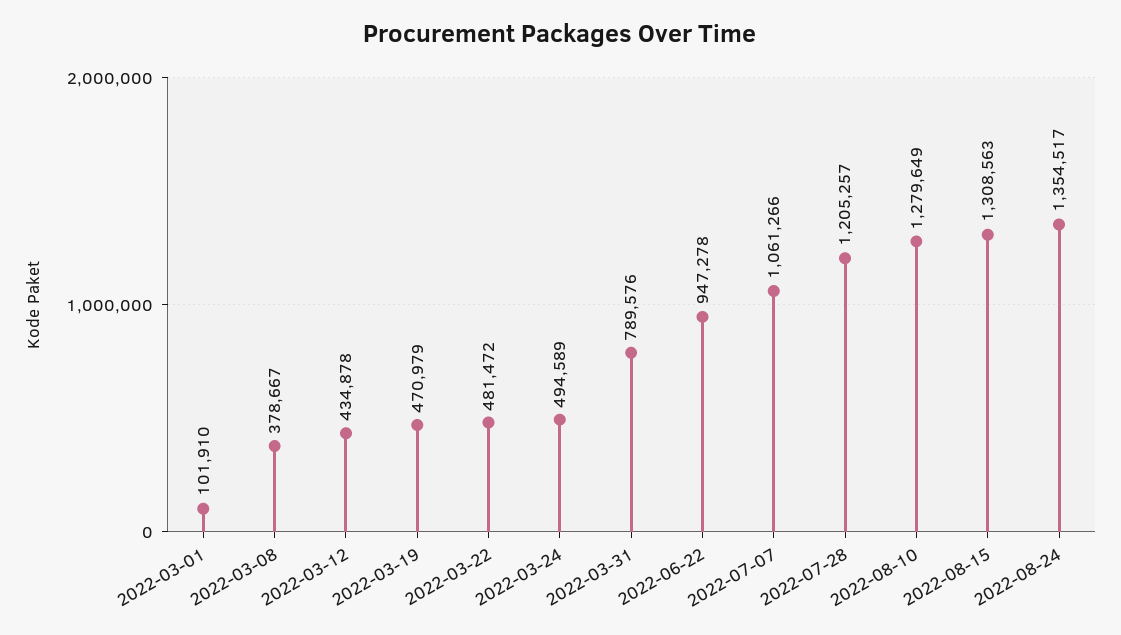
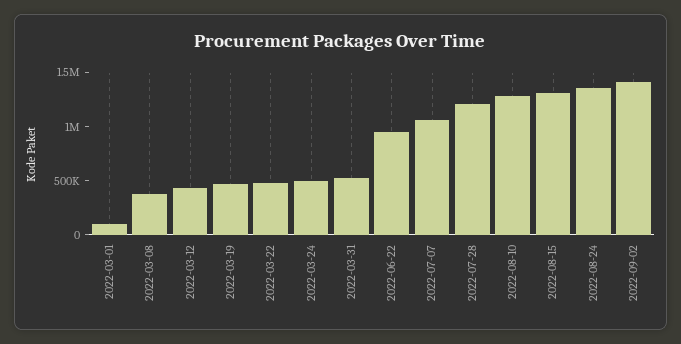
2022-03-31: 789576 -> 500000
2022-09-02: none -> 1400000

